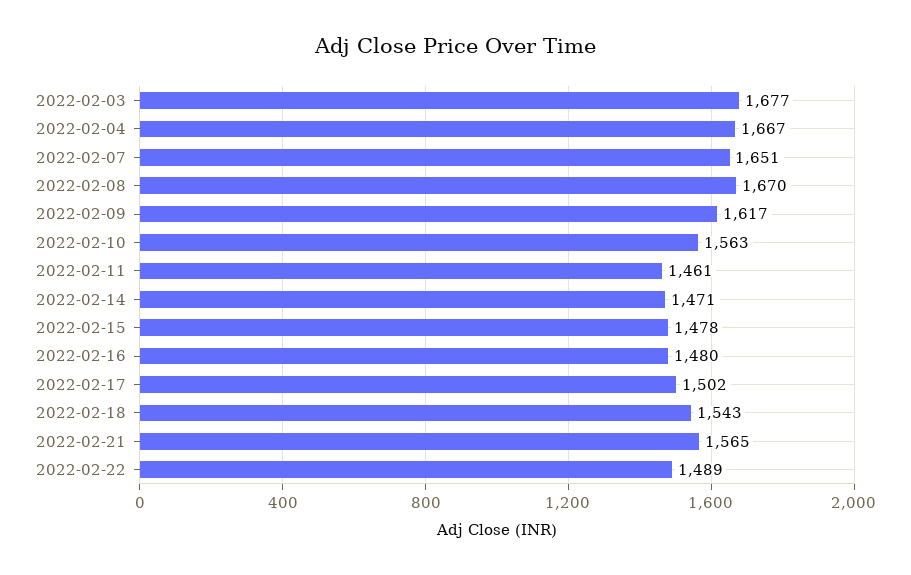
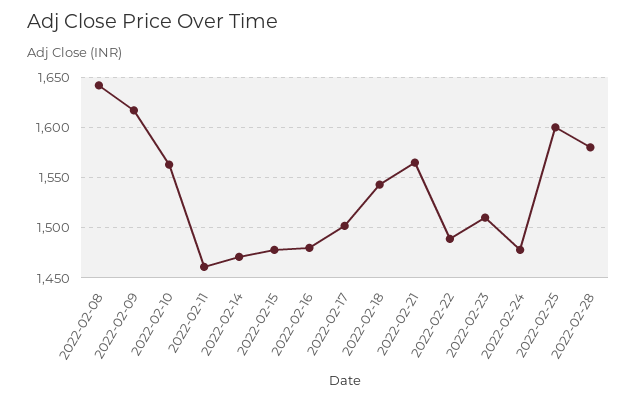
2022-02-03: 1677 -> none
2022-02-04: 1667 -> none
2022-02-07: 1651 -> none
2022-02-08: 1670 -> 1640
2022-02-23: none -> 1510
2022-02-24: none -> 1480
2022-02-25: none -> 1600
2022-02-28: none -> 1580

